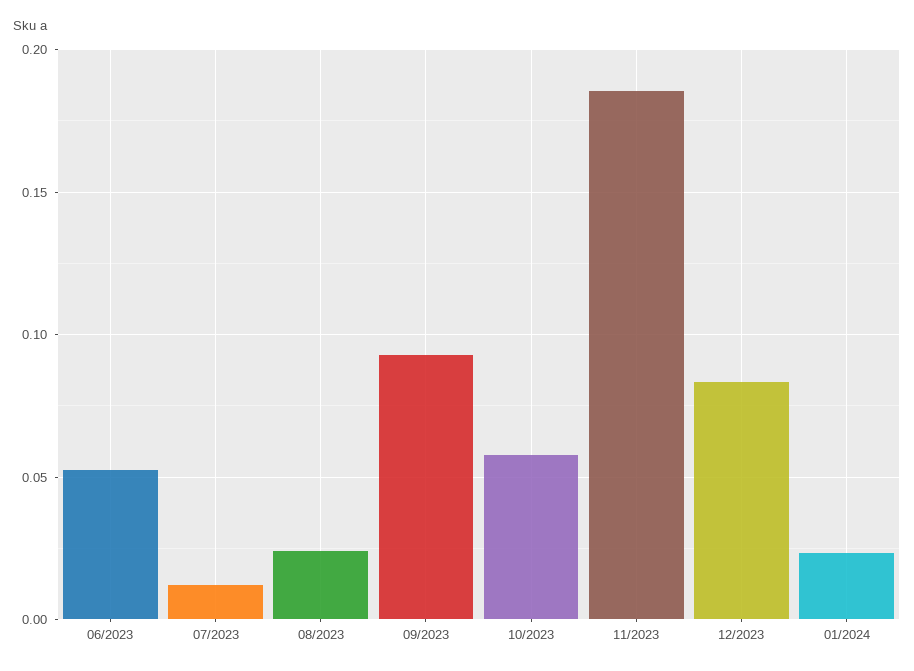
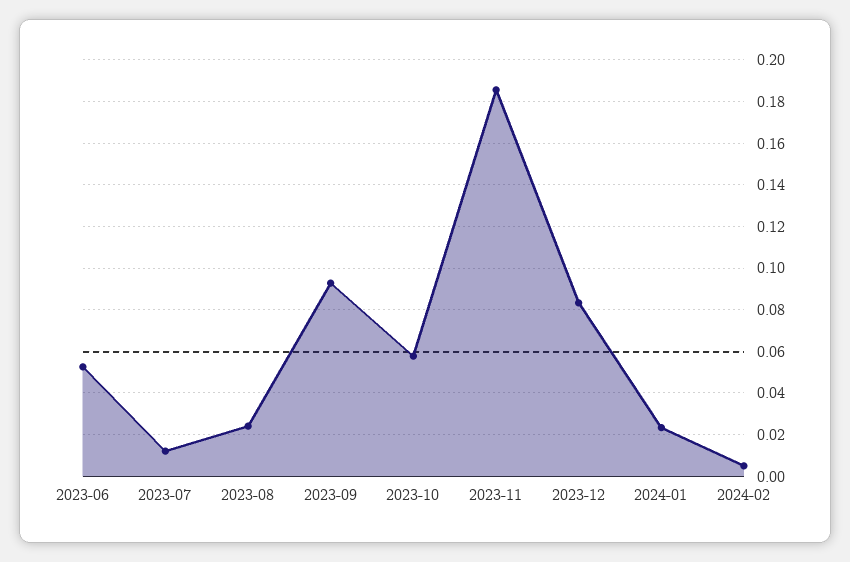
2024-02: none -> 0.005

